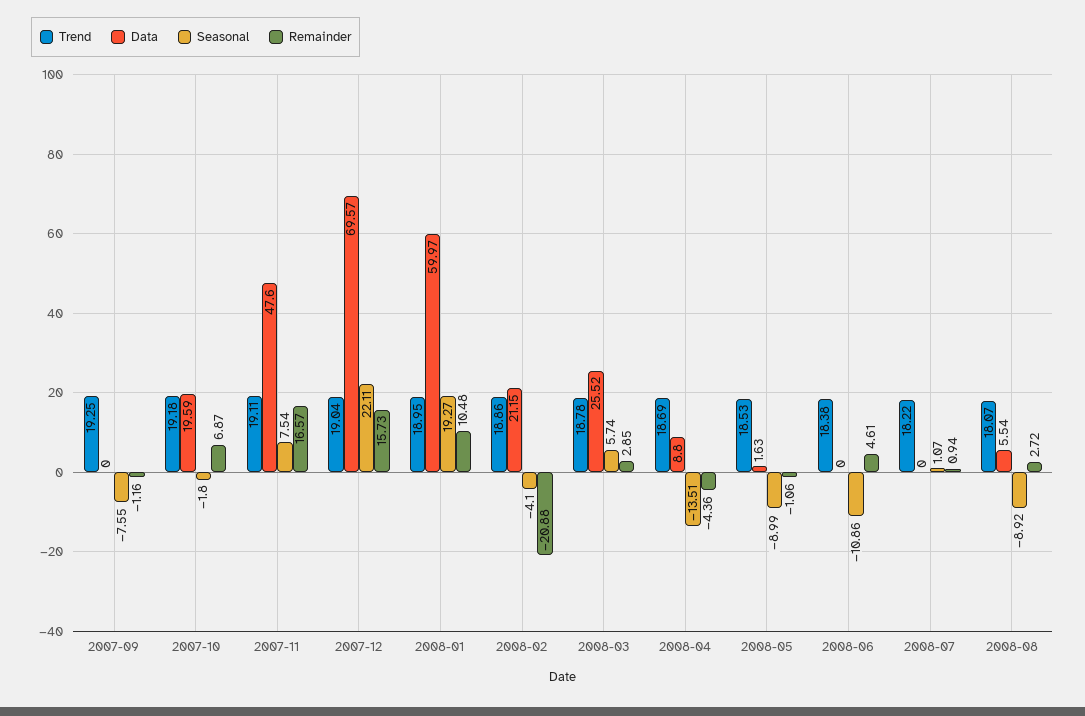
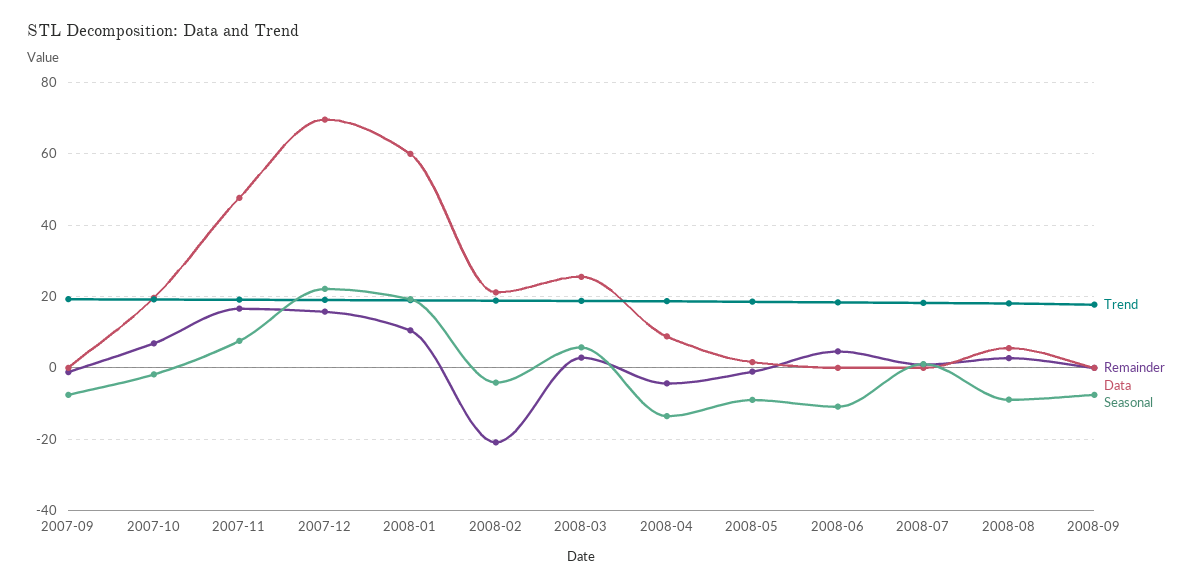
Trend, 2008-09: none -> 18
Remainder, 2008-09: none -> 0
Data, 2008-09: none -> 0
Seasonal, 2008-09: none -> -8

